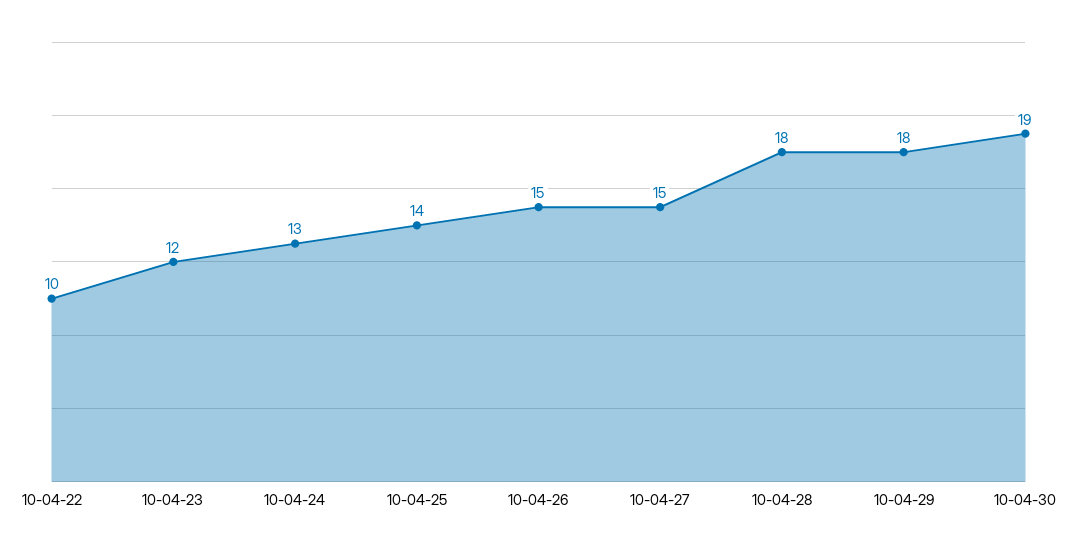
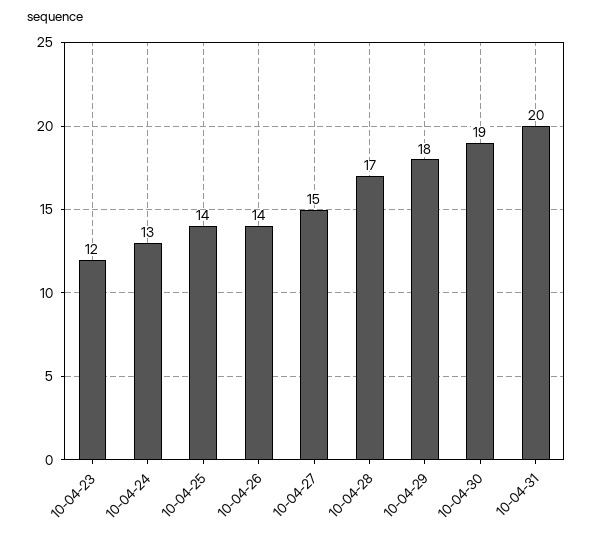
10-04-22: 10 -> none
10-04-26: 15 -> 14
10-04-28: 18 -> 17
10-04-31: none -> 20

